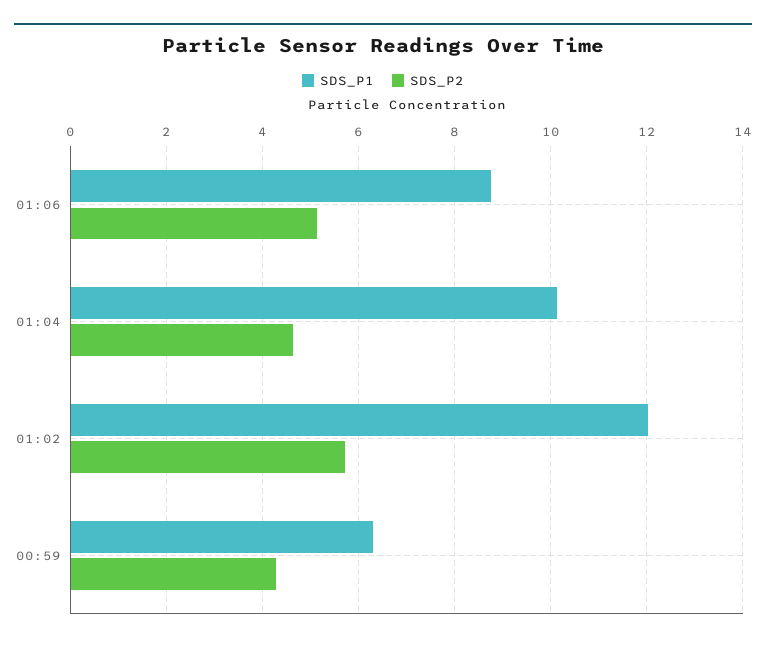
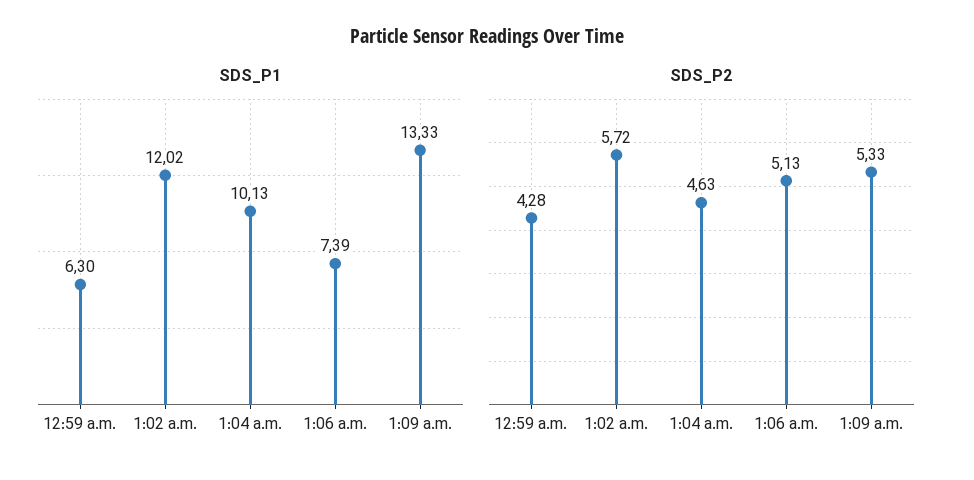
SDS_P1, 01:06: 8.8 -> 7.39
SDS_P1, 1:09 a.m.: none -> 13.33
SDS_P2, 1:09 a.m.: none -> 5.33

